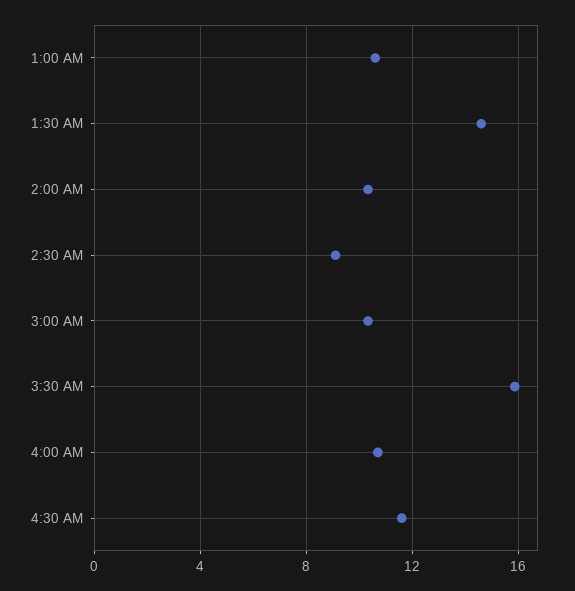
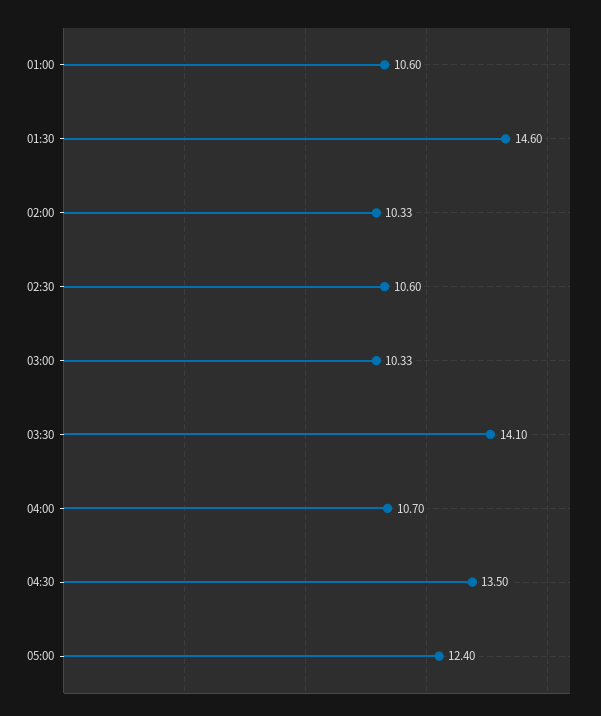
2:30 AM: 9 -> 10.6
3:30 AM: 16 -> 14.1
4:30 AM: 11.5 -> 13.5
05:00: none -> 12.4

